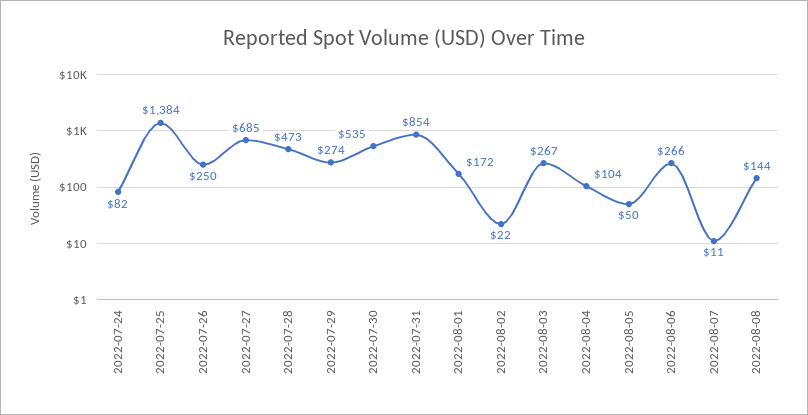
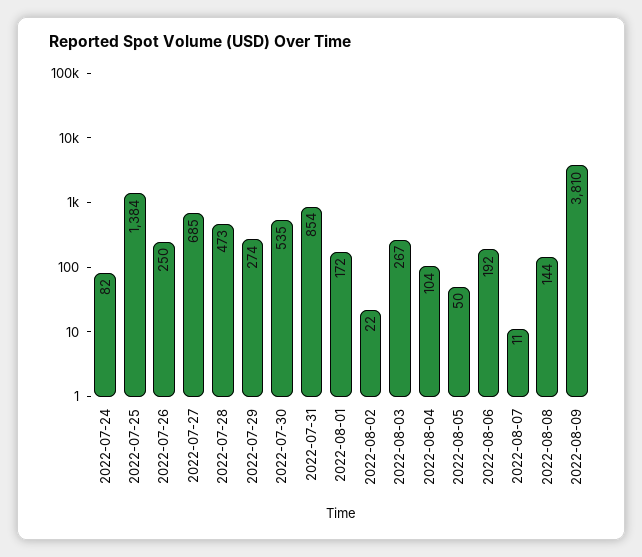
2022-08-06: 266 -> 192
2022-08-09: none -> 3810

